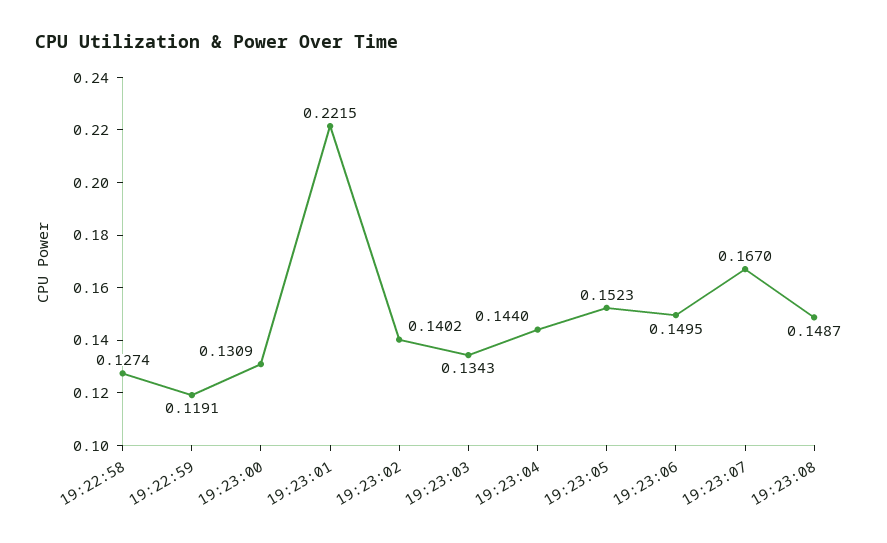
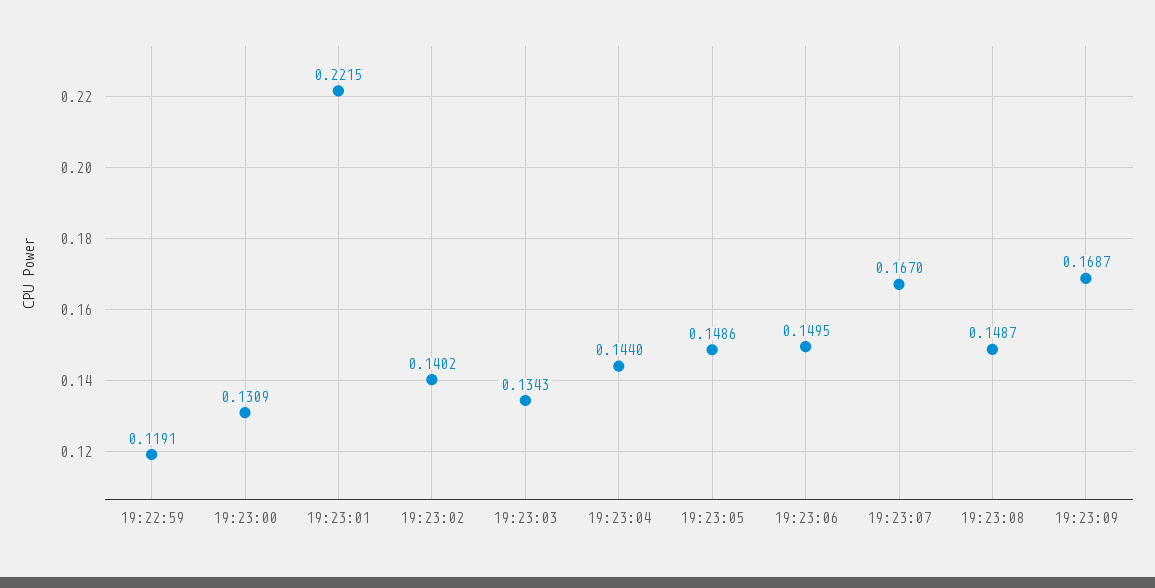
19:22:58: 0.1274 -> none
19:23:05: 0.1523 -> 0.1486
19:23:09: none -> 0.1687

